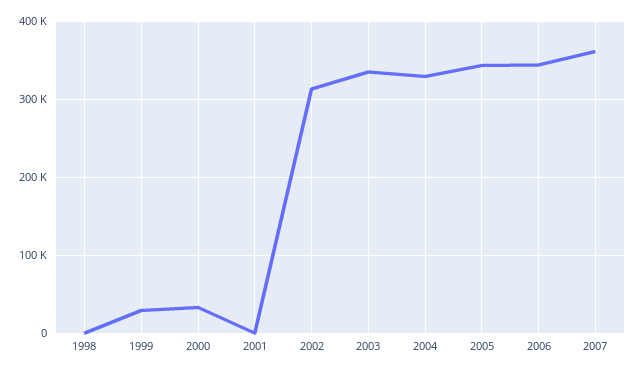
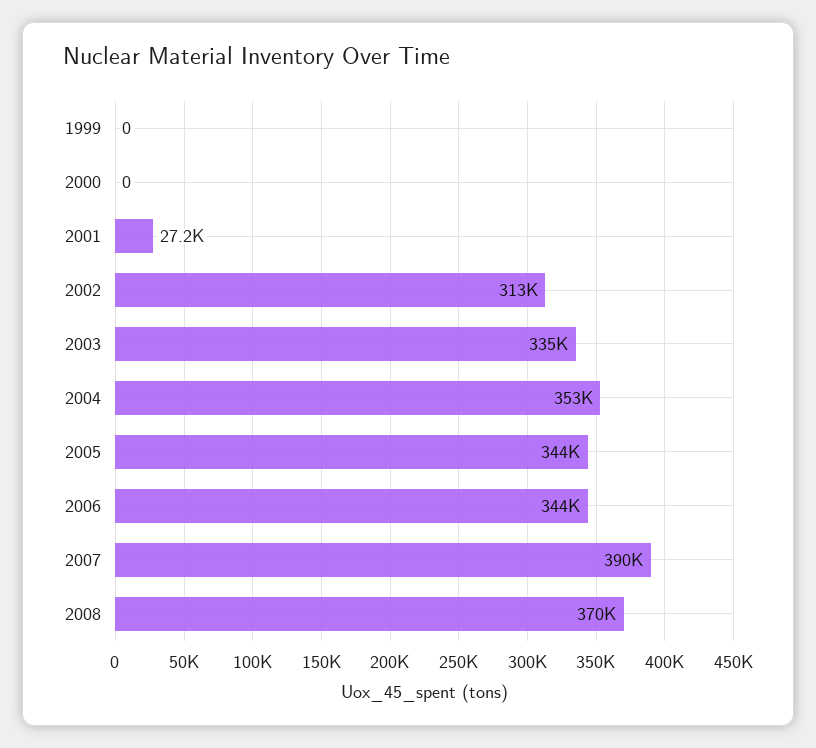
1998: 0 -> none
1999: 30000 -> 0
2000: 30000 -> 0
2001: 0 -> 27200
2004: 330000 -> 353000
2007: 360000 -> 390000
2008: none -> 370000

